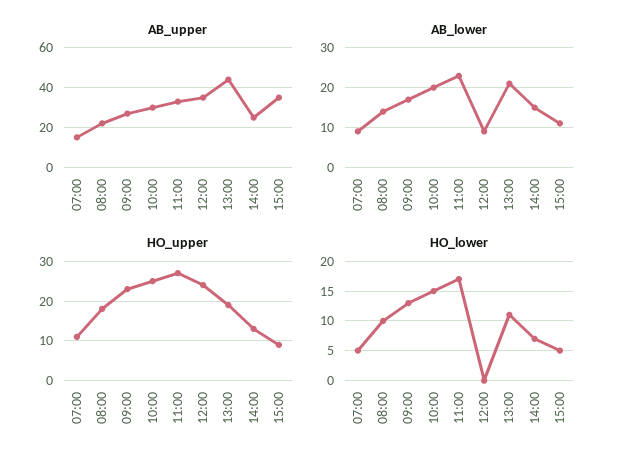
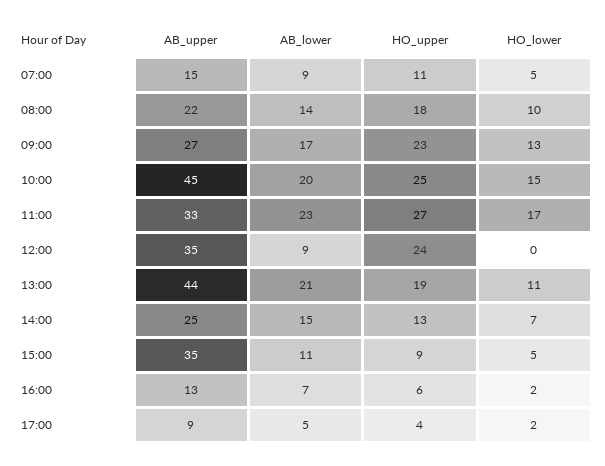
AB_upper, 10:00: 30 -> 45
AB_upper, 16:00: none -> 13
AB_lower, 16:00: none -> 7
HO_upper, 16:00: none -> 6
HO_lower, 16:00: none -> 2
AB_upper, 17:00: none -> 9
AB_lower, 17:00: none -> 5
HO_upper, 17:00: none -> 4
HO_lower, 17:00: none -> 2

